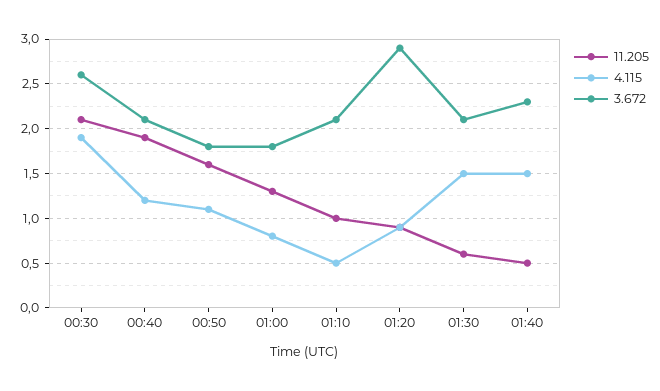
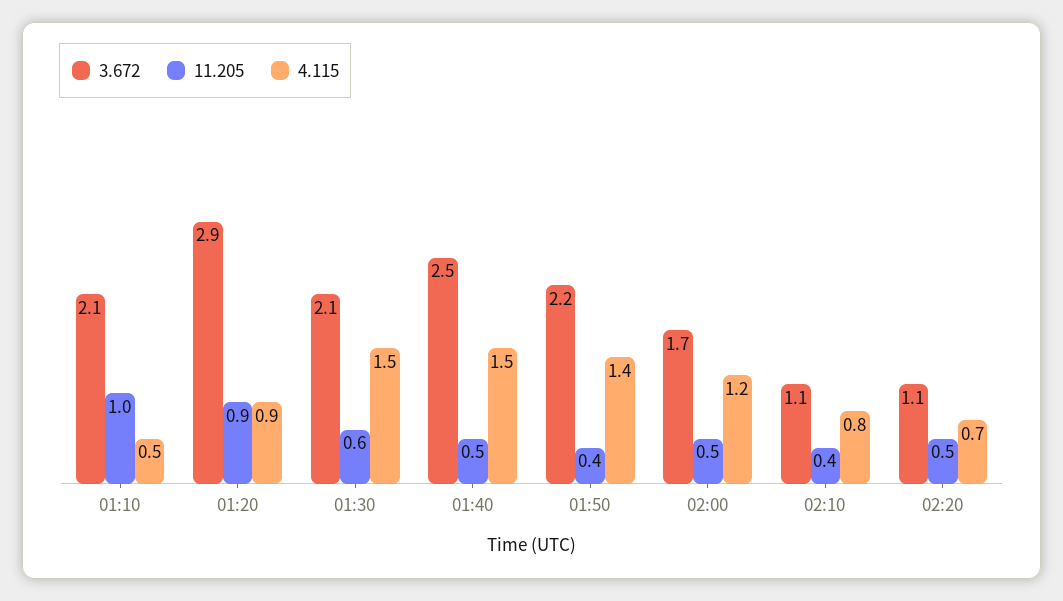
11.205, 00:30: 2.1 -> none
4.115, 00:30: 1.9 -> none
3.672, 00:30: 2.6 -> none
11.205, 00:40: 1.9 -> none
4.115, 00:40: 1.2 -> none
3.672, 00:40: 2.1 -> none
11.205, 00:50: 1.6 -> none
4.115, 00:50: 1.1 -> none
3.672, 00:50: 1.8 -> none
11.205, 01:00: 1.3 -> none
4.115, 01:00: 0.8 -> none
3.672, 01:00: 1.8 -> none
3.672, 01:40: 2.3 -> 2.5
3.672, 01:50: none -> 2.2
11.205, 01:50: none -> 0.4
4.115, 01:50: none -> 1.4
3.672, 02:00: none -> 1.7
11.205, 02:00: none -> 0.5
4.115, 02:00: none -> 1.2
3.672, 02:10: none -> 1.1
11.205, 02:10: none -> 0.4
4.115, 02:10: none -> 0.8
3.672, 02:20: none -> 1.1
11.205, 02:20: none -> 0.5
4.115, 02:20: none -> 0.7

